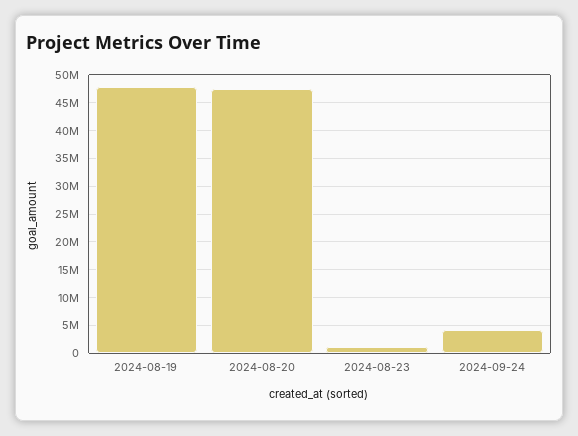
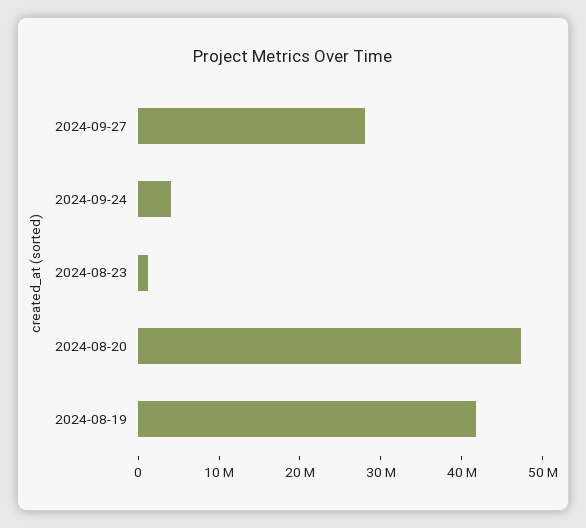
2024-08-19: 47500000 -> 42000000
2024-09-27: none -> 28000000

